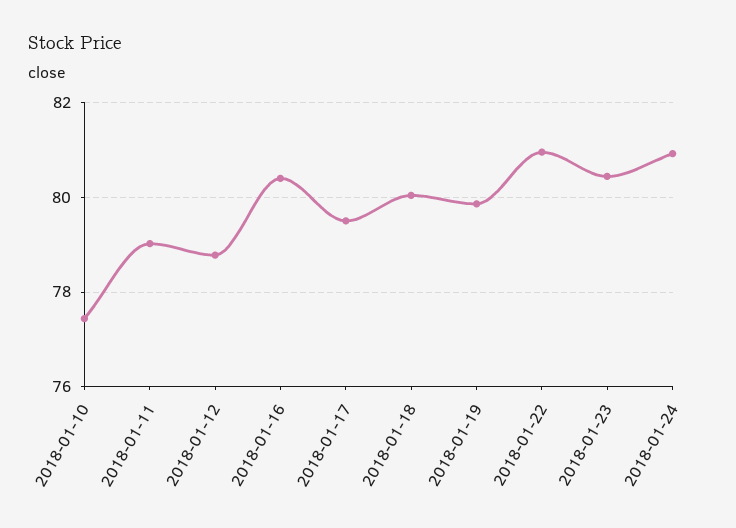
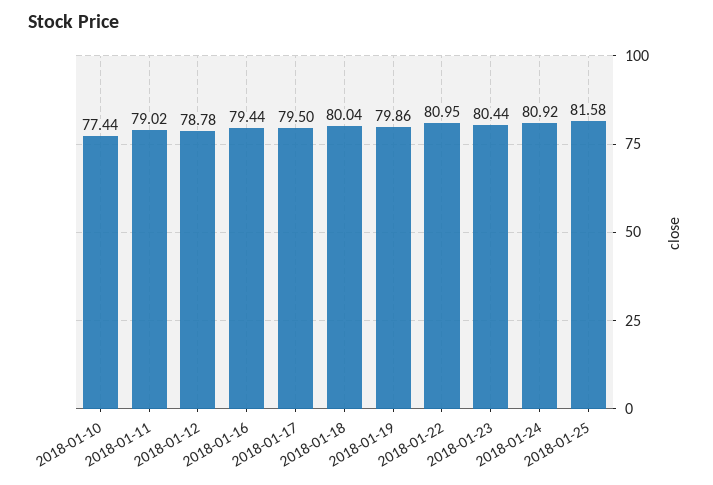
2018-01-16: 80.4 -> 79.44
2018-01-25: none -> 81.58

